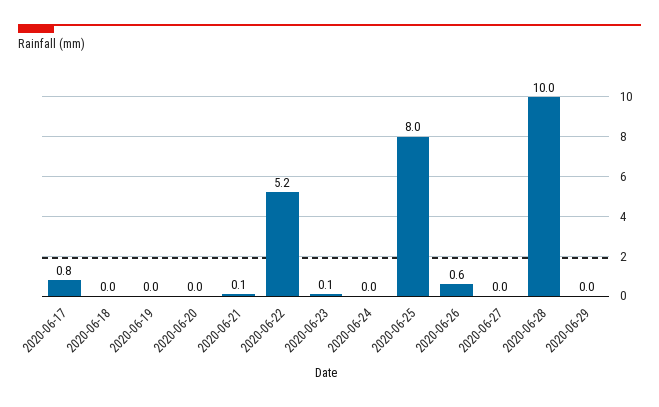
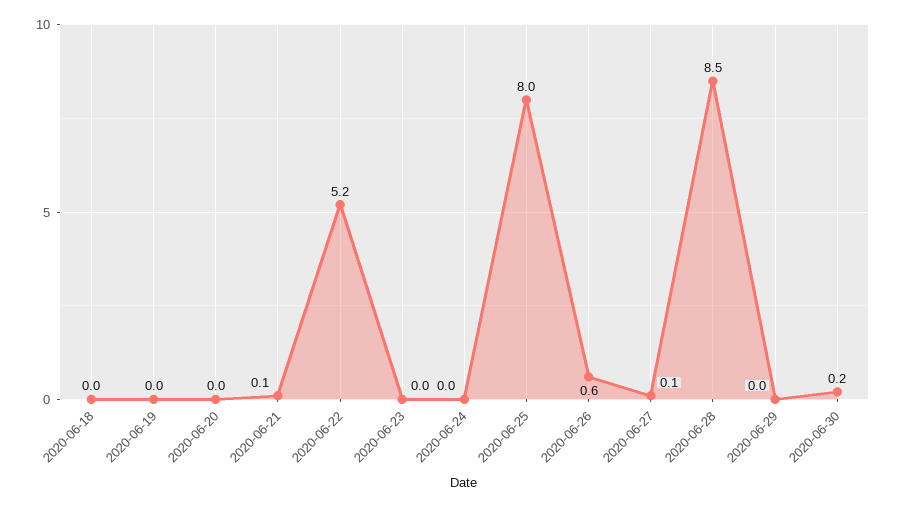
2020-06-17: 0.8 -> none
2020-06-23: 0.1 -> 0
2020-06-27: 0 -> 0.1
2020-06-28: 10 -> 8.5
2020-06-30: none -> 0.2

